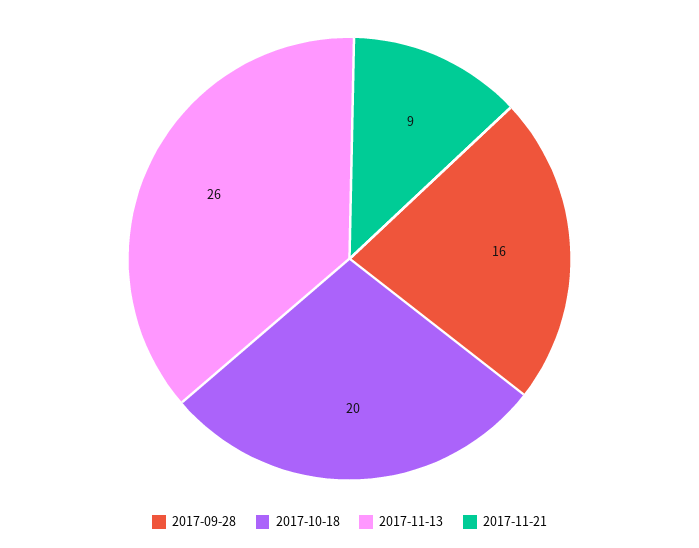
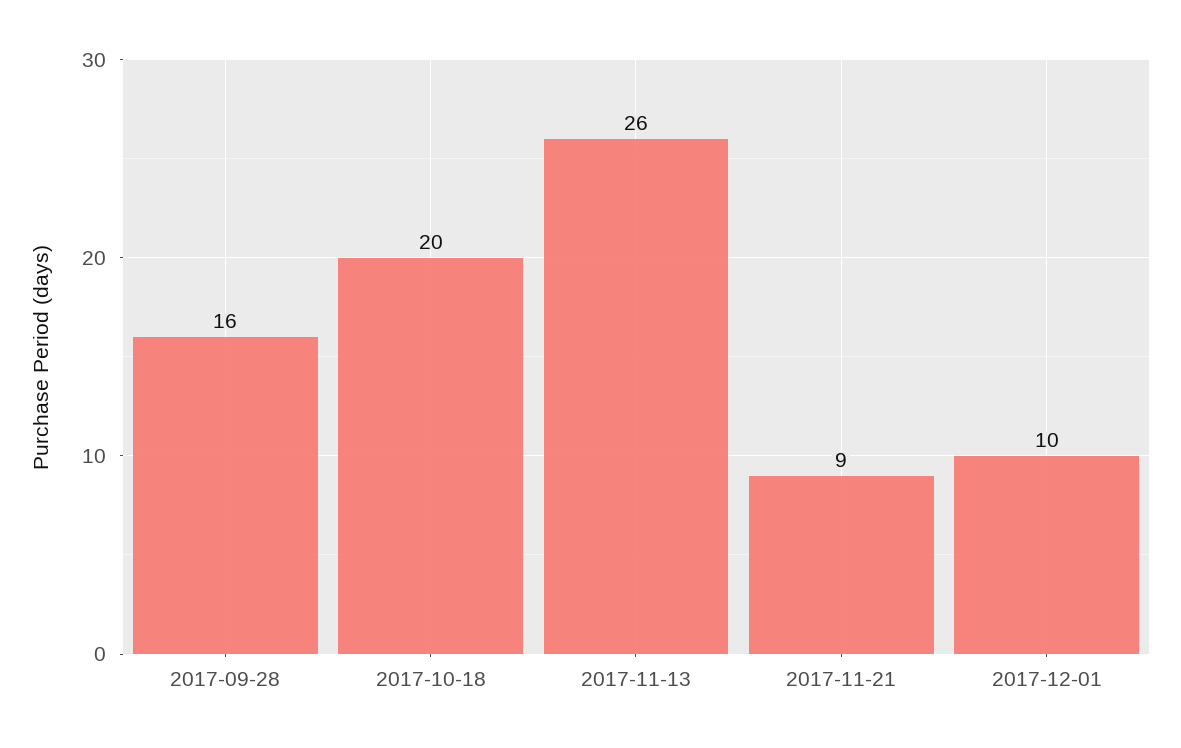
2017-12-01: none -> 10

